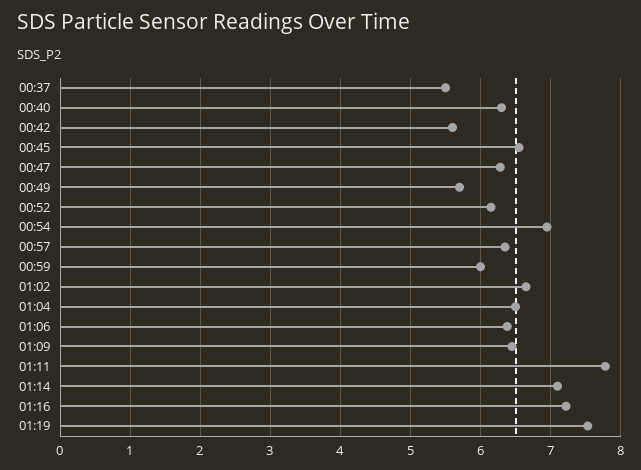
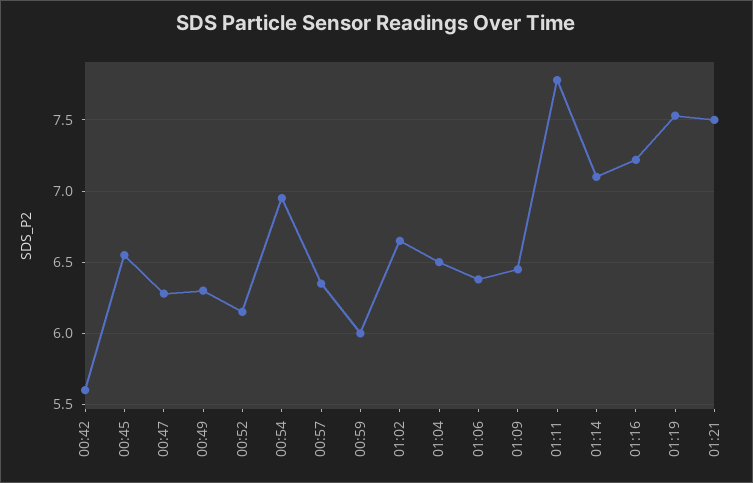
00:37: 5.5 -> none
00:40: 6.3 -> none
00:49: 5.7 -> 6.3
01:21: none -> 7.5

